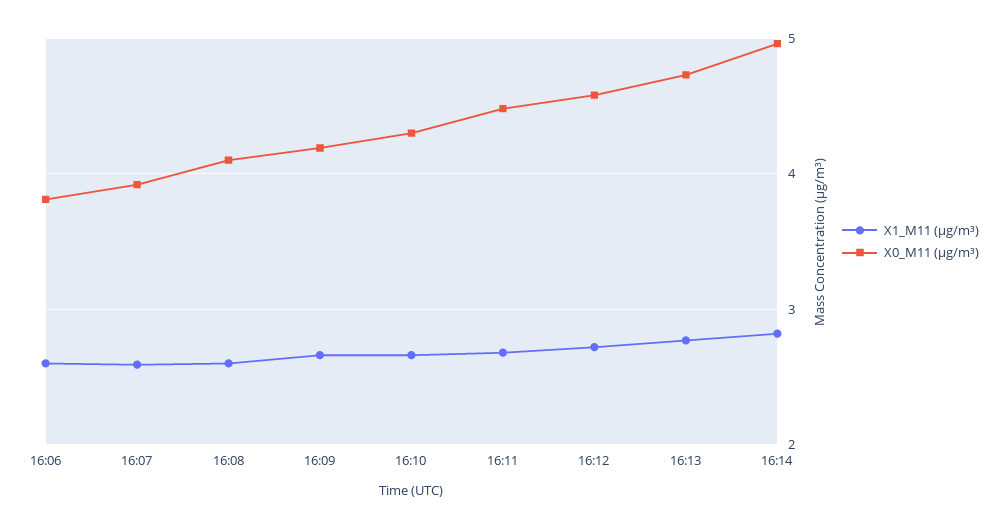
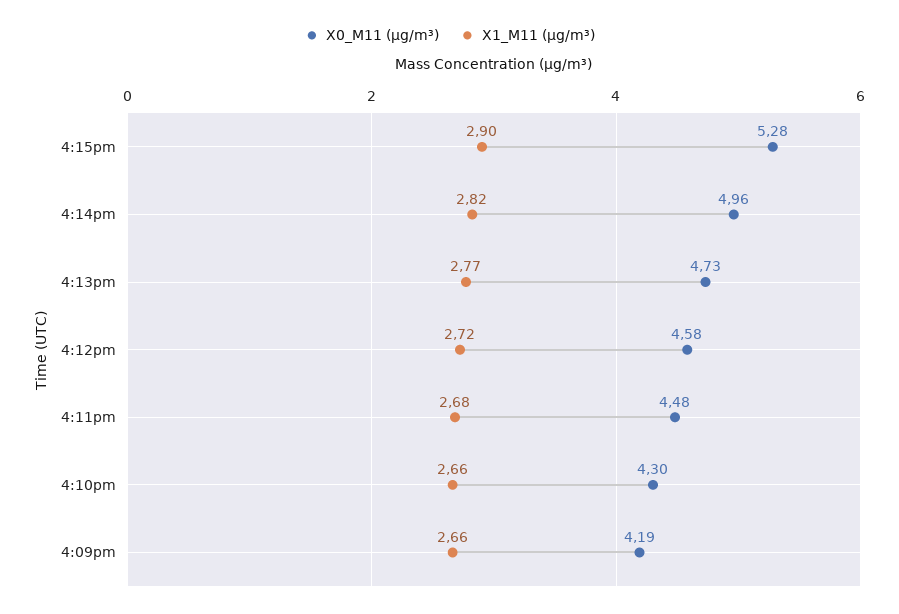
X1_M11 (μg/m³), 16:06: 2.6 -> none
X0_M11 (μg/m³), 16:06: 3.8 -> none
X1_M11 (μg/m³), 16:07: 2.6 -> none
X0_M11 (μg/m³), 16:07: 3.9 -> none
X1_M11 (μg/m³), 16:08: 2.6 -> none
X0_M11 (μg/m³), 16:08: 4.1 -> none
X0_M11 (μg/m³), 4:15pm: none -> 5.28
X1_M11 (μg/m³), 4:15pm: none -> 2.9

